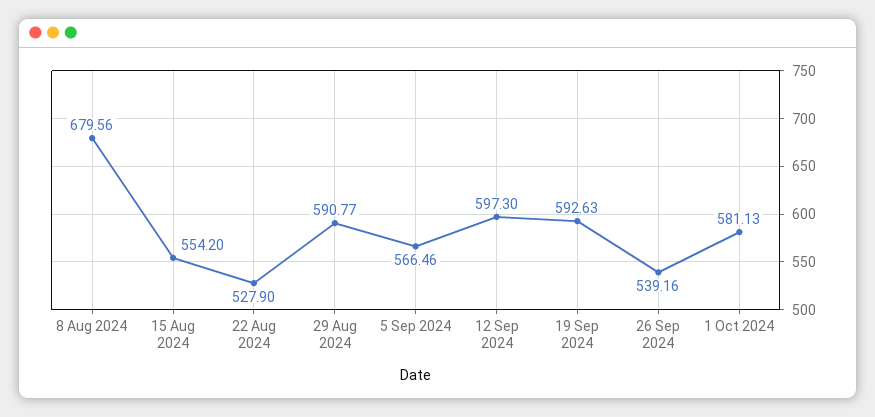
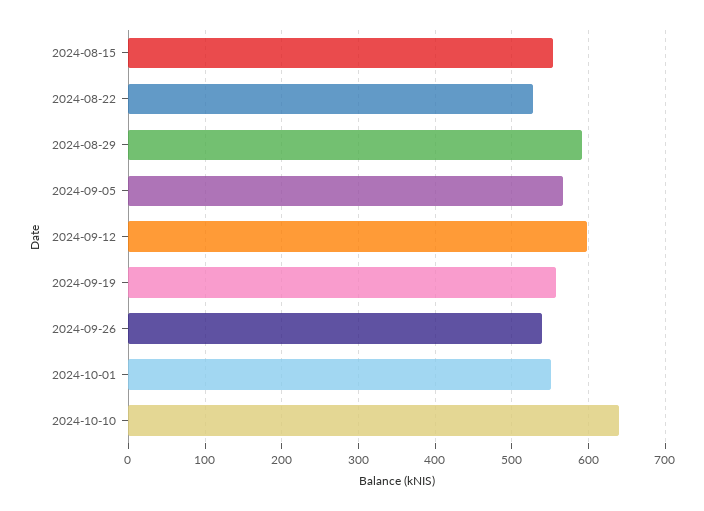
8 Aug 2024: 679.56 -> none
19 Sep 2024: 592.63 -> 560
1 Oct 2024: 581.13 -> 550
2024-10-10: none -> 640

